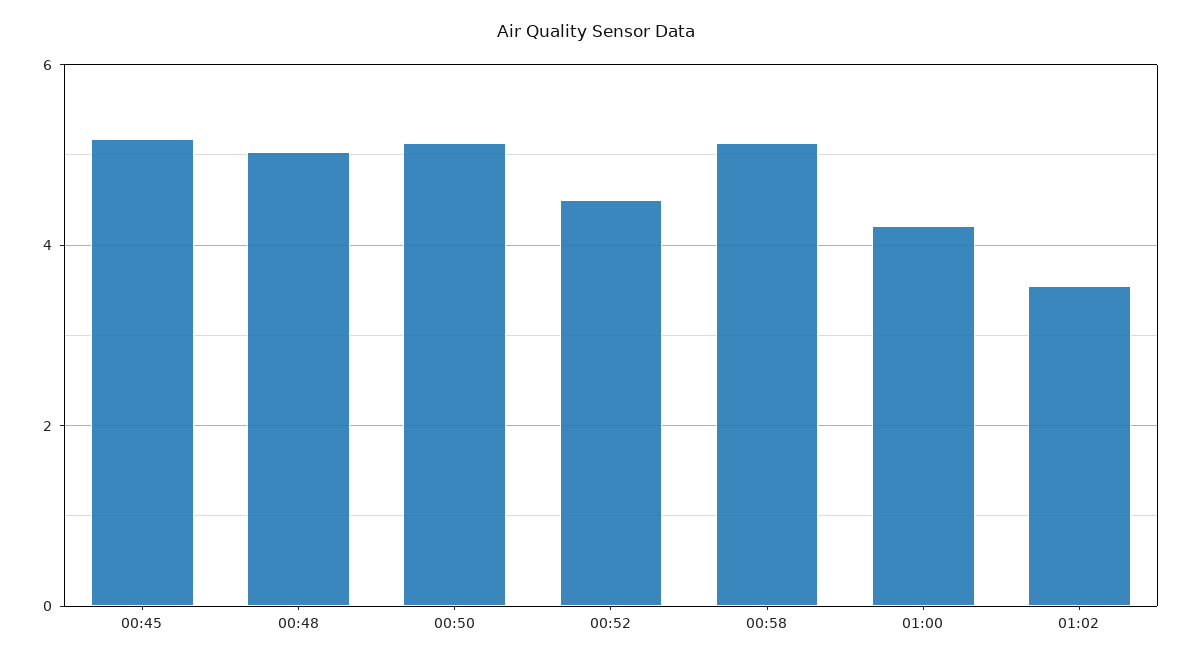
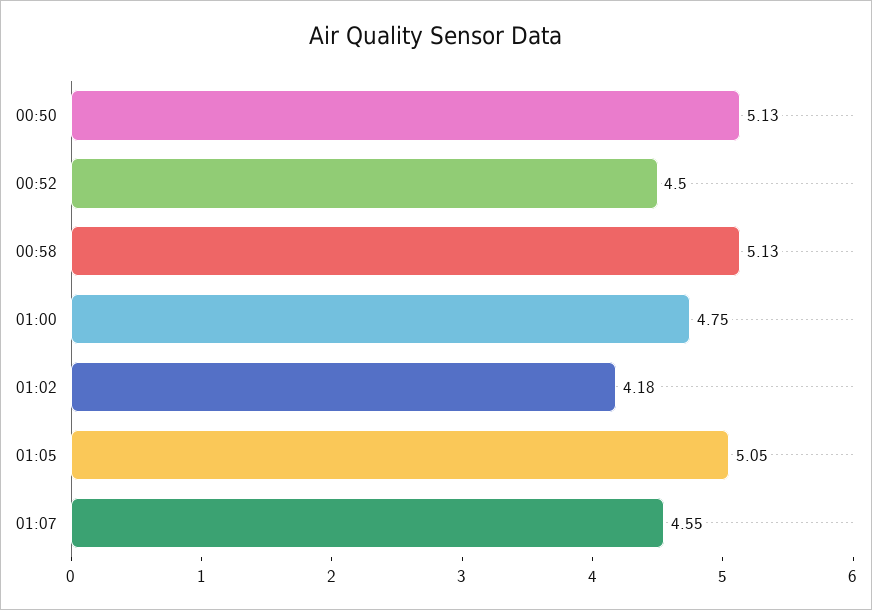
00:45: 5.2 -> none
00:48: 5 -> none
01:00: 4.2 -> 4.75
01:02: 3.6 -> 4.18
01:05: none -> 5.05
01:07: none -> 4.55

